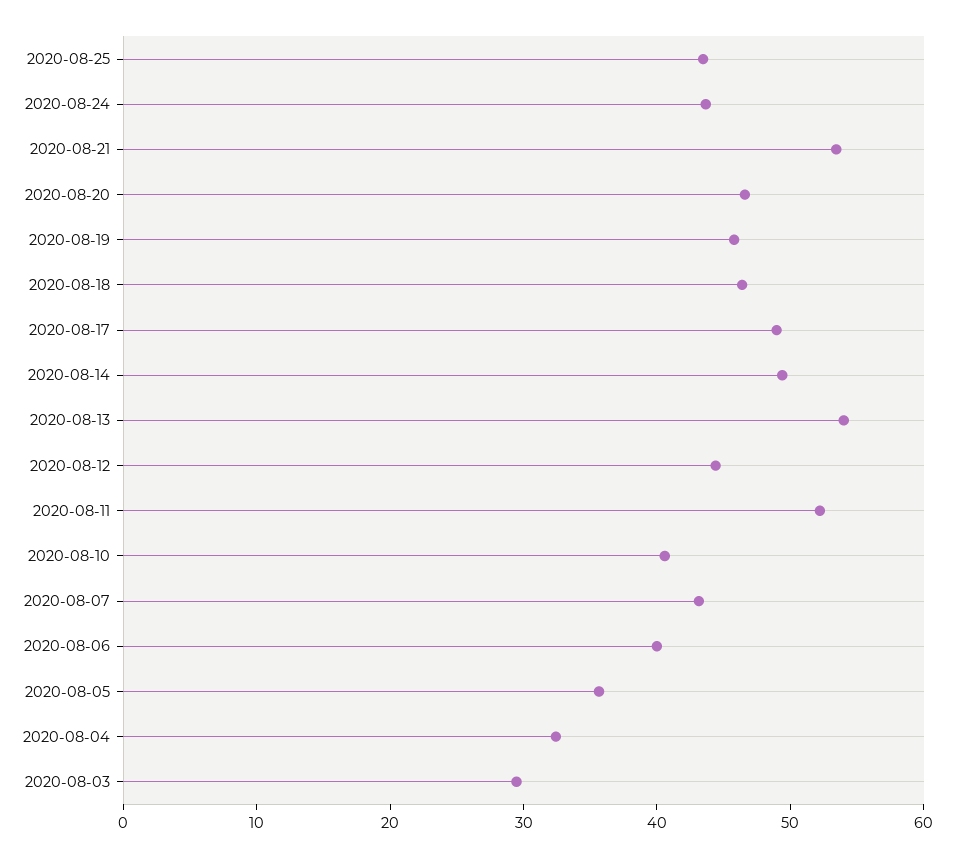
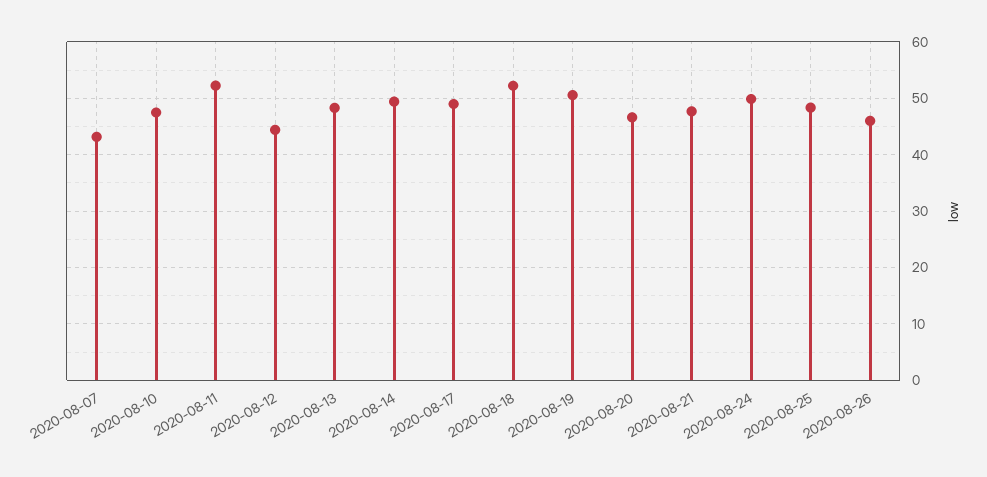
2020-08-25: 44 -> 48
2020-08-24: 44 -> 50
2020-08-21: 54 -> 48
2020-08-19: 46 -> 50
2020-08-18: 46 -> 52
2020-08-13: 54 -> 48
2020-08-10: 40 -> 48
2020-08-06: 40 -> none
2020-08-05: 36 -> none
2020-08-04: 32 -> none
2020-08-03: 30 -> none
2020-08-26: none -> 46

